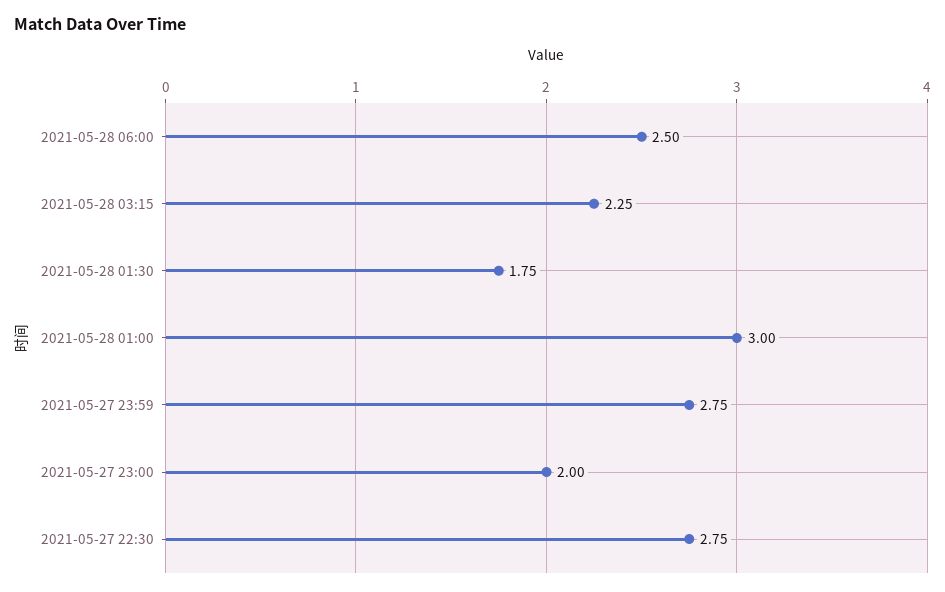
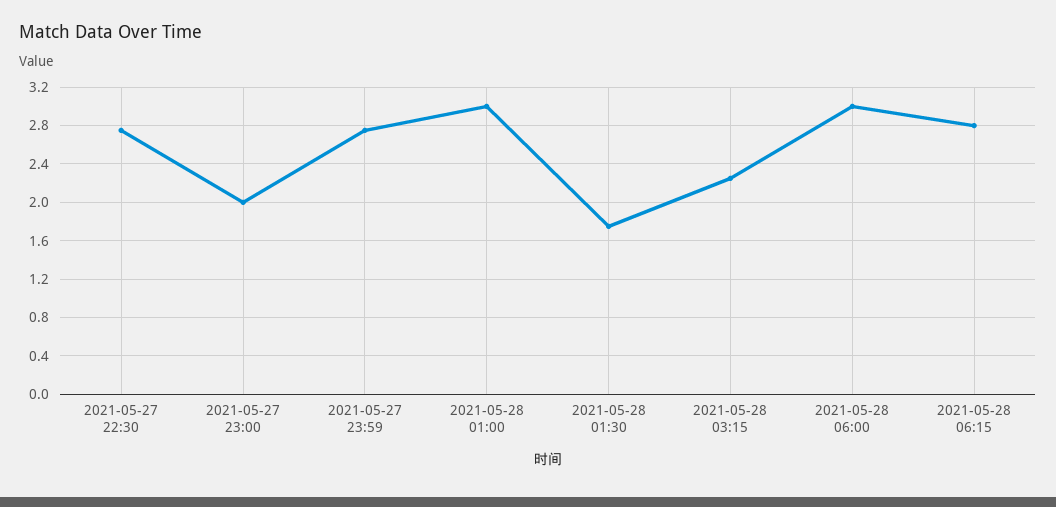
2021-05-28 06:00: 2.5 -> 3
2021-05-28 06:15: none -> 2.8

